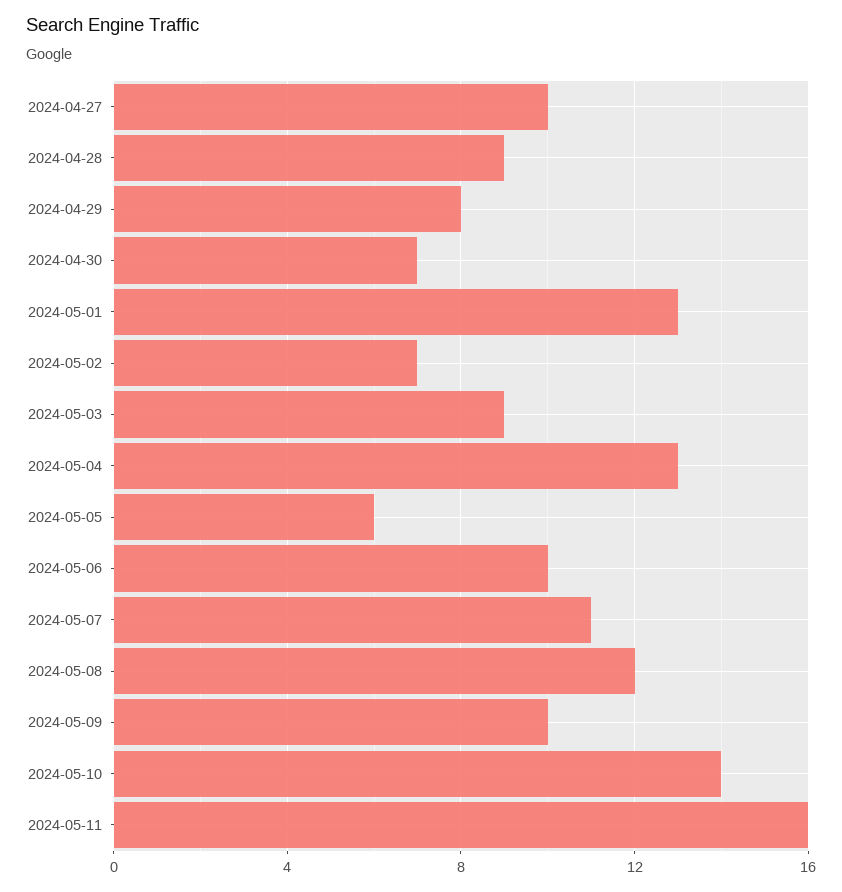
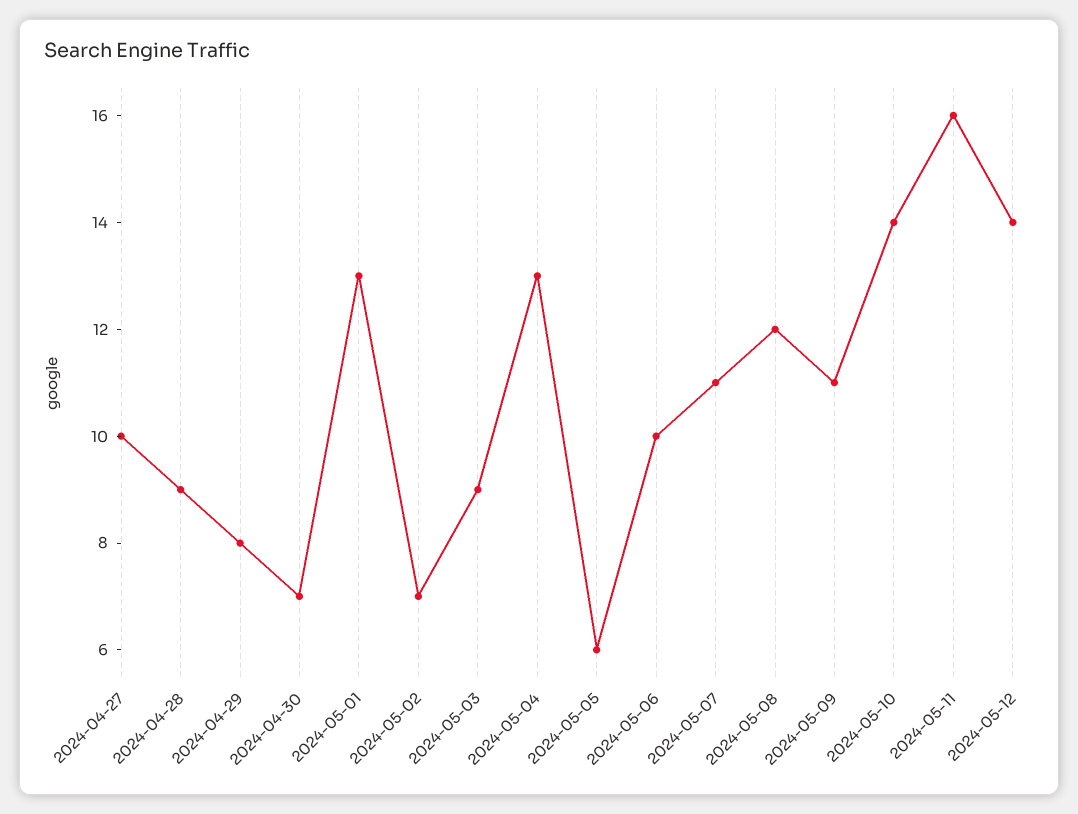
2024-05-09: 10 -> 11
2024-05-12: none -> 14

